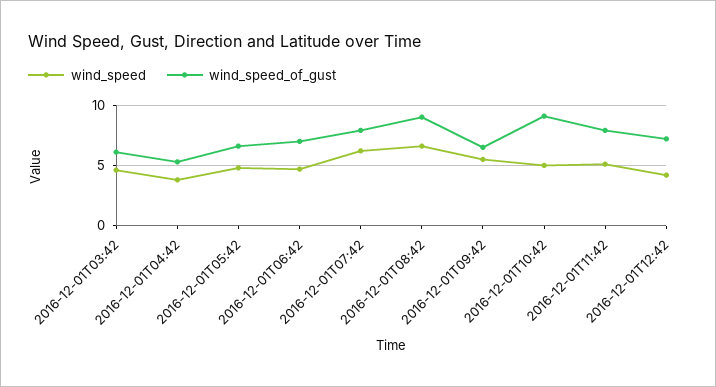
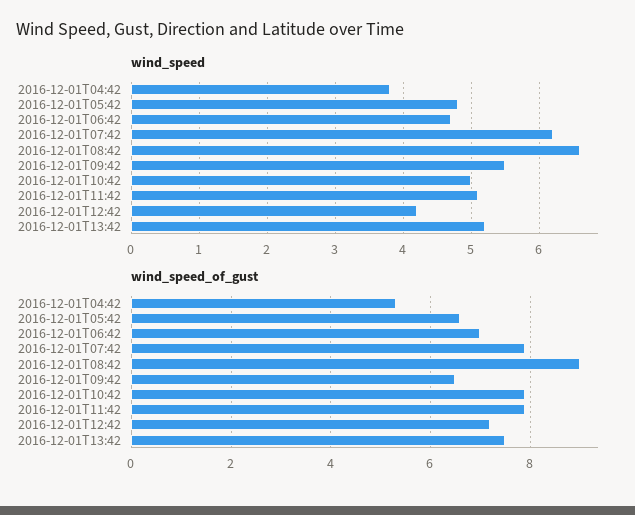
wind_speed, 2016-12-01T03:42: 4.5 -> none
wind_speed_of_gust, 2016-12-01T03:42: 6 -> none
wind_speed_of_gust, 2016-12-01T10:42: 9 -> 8
wind_speed, 2016-12-01T13:42: none -> 5.2
wind_speed_of_gust, 2016-12-01T13:42: none -> 7.5

